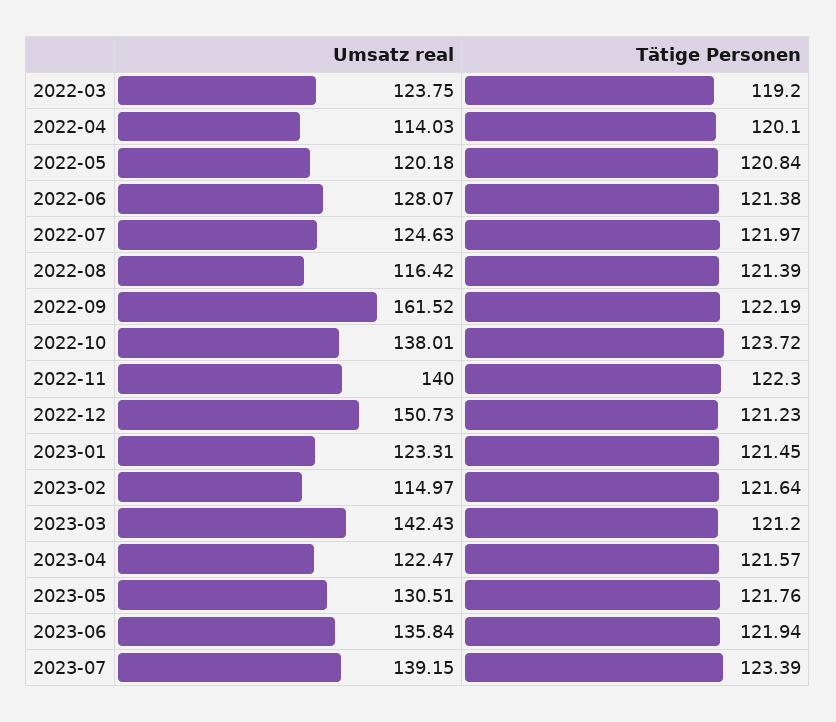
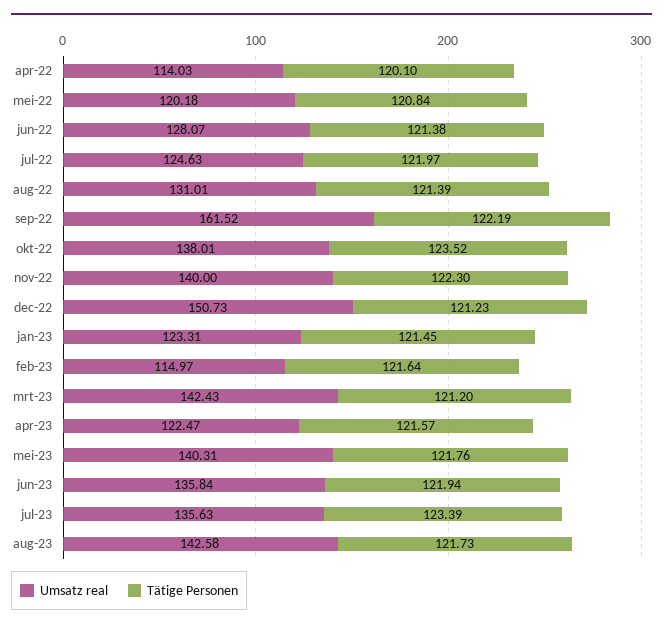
Umsatz real, 2022-03: 123.75 -> none
Tätige Personen, 2022-03: 119.2 -> none
Umsatz real, 2022-08: 116.42 -> 131.01
Tätige Personen, 2022-10: 123.72 -> 123.52
Umsatz real, 2023-05: 130.51 -> 140.31
Umsatz real, 2023-07: 139.15 -> 135.63
Umsatz real, aug-23: none -> 142.58
Tätige Personen, aug-23: none -> 121.73

